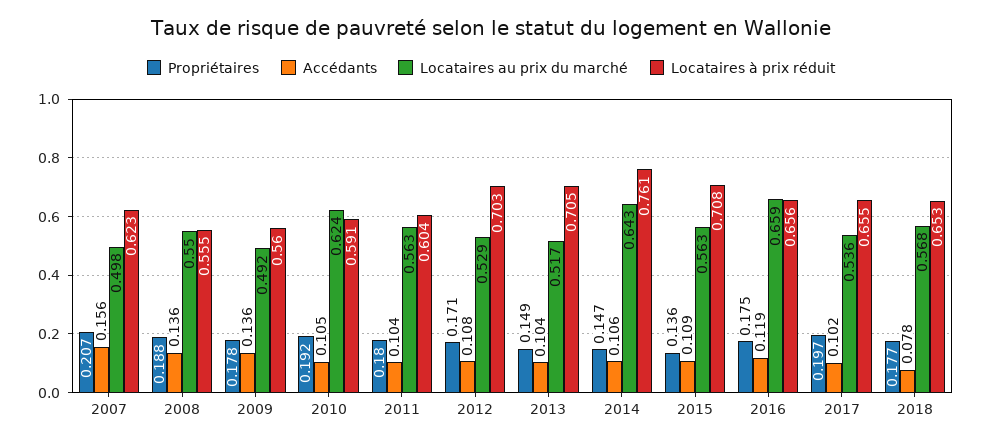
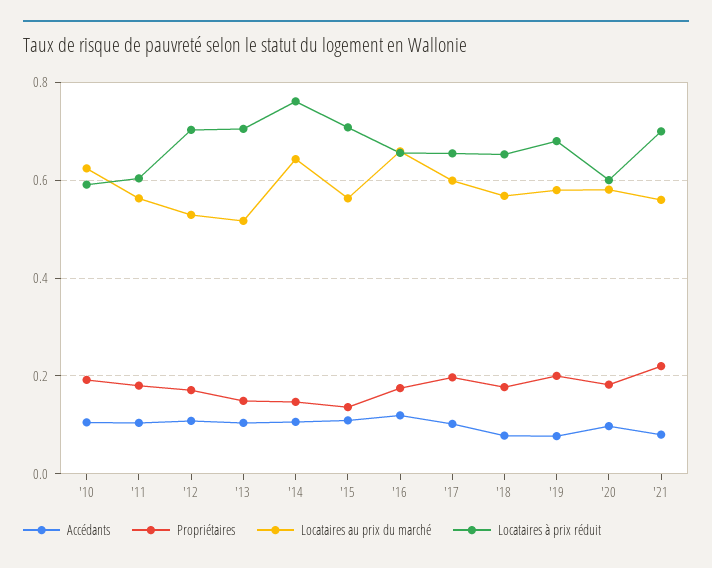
Propriétaires, 2007: 0.207 -> none
Accédants, 2007: 0.156 -> none
Locataires au prix du marché, 2007: 0.498 -> none
Locataires à prix réduit, 2007: 0.623 -> none
Propriétaires, 2008: 0.188 -> none
Accédants, 2008: 0.136 -> none
Locataires au prix du marché, 2008: 0.55 -> none
Locataires à prix réduit, 2008: 0.555 -> none
Propriétaires, 2009: 0.178 -> none
Accédants, 2009: 0.136 -> none
Locataires au prix du marché, 2009: 0.492 -> none
Locataires à prix réduit, 2009: 0.56 -> none
Locataires au prix du marché, 2017: 0.536 -> 0.6
Accédants, '19: none -> 0.08
Propriétaires, '19: none -> 0.2
Locataires au prix du marché, '19: none -> 0.58
Locataires à prix réduit, '19: none -> 0.68
Accédants, '20: none -> 0.1
Propriétaires, '20: none -> 0.18
Locataires au prix du marché, '20: none -> 0.58
Locataires à prix réduit, '20: none -> 0.6
Accédants, '21: none -> 0.08
Propriétaires, '21: none -> 0.22
Locataires au prix du marché, '21: none -> 0.56
Locataires à prix réduit, '21: none -> 0.7

